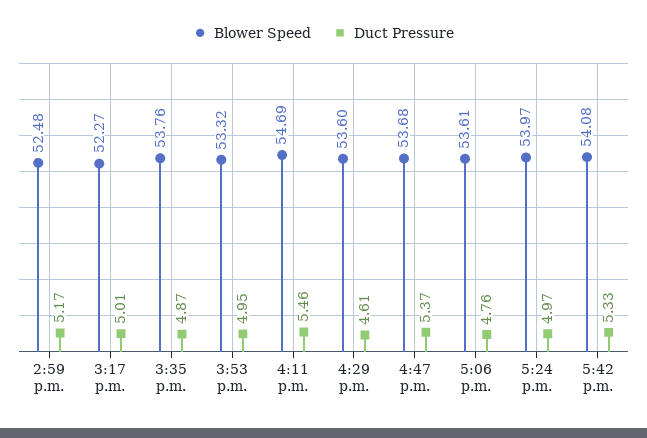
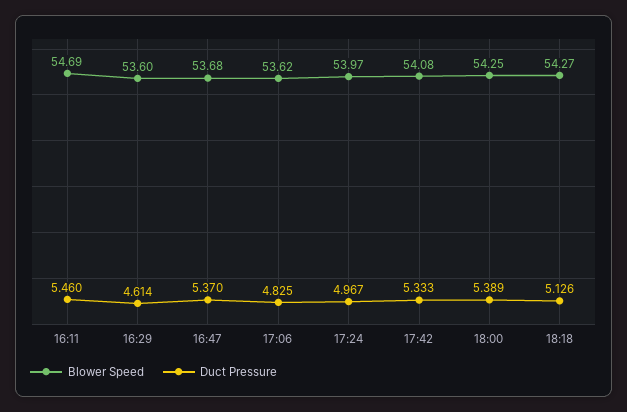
Blower Speed, 2:59 p.m.: 52.48 -> none
Duct Pressure, 2:59 p.m.: 5.17 -> none
Blower Speed, 3:17 p.m.: 52.27 -> none
Duct Pressure, 3:17 p.m.: 5.01 -> none
Blower Speed, 3:35 p.m.: 53.76 -> none
Duct Pressure, 3:35 p.m.: 4.87 -> none
Blower Speed, 3:53 p.m.: 53.32 -> none
Duct Pressure, 3:53 p.m.: 4.95 -> none
Blower Speed, 5:06 p.m.: 53.61 -> 53.62
Duct Pressure, 5:06 p.m.: 4.76 -> 4.825
Blower Speed, 18:00: none -> 54.25
Duct Pressure, 18:00: none -> 5.389
Blower Speed, 18:18: none -> 54.27
Duct Pressure, 18:18: none -> 5.126

